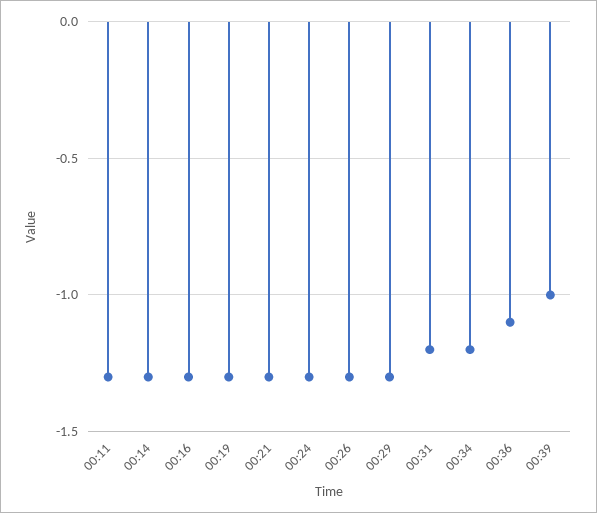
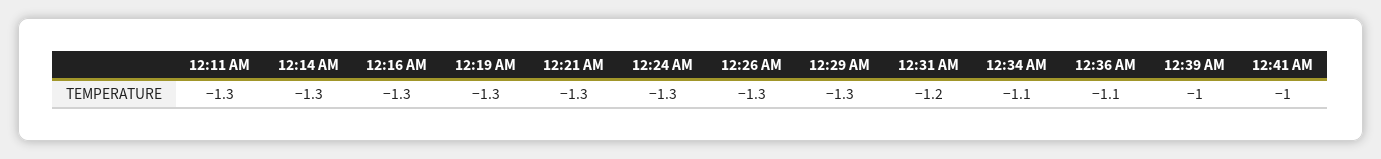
00:34: -1.2 -> -1.1
12:41 AM: none -> -1

